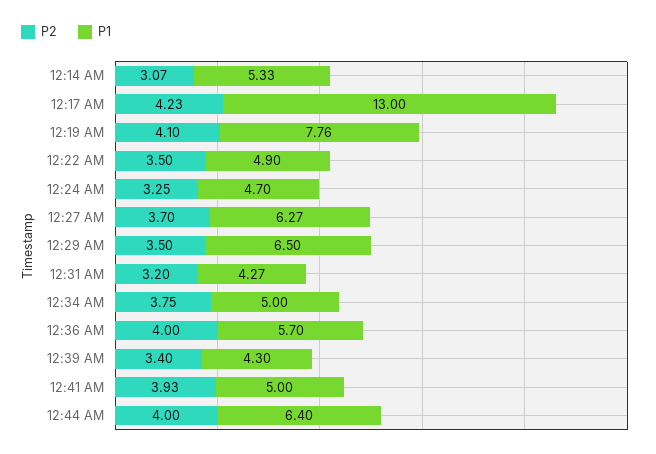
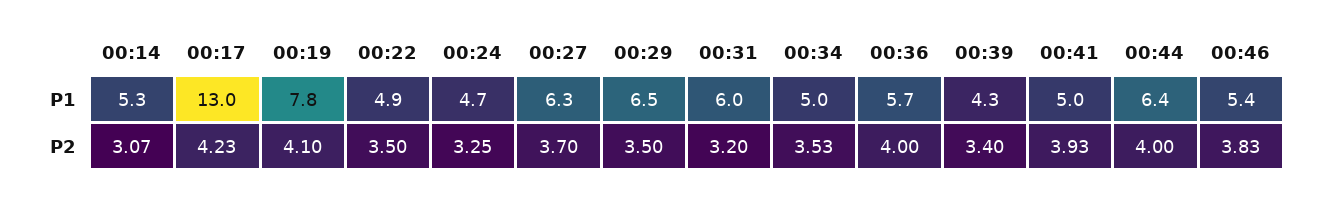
P1, 12:31 AM: 4.27 -> 6
P2, 12:34 AM: 3.75 -> 3.53
P1, 00:46: none -> 5.4
P2, 00:46: none -> 3.83

